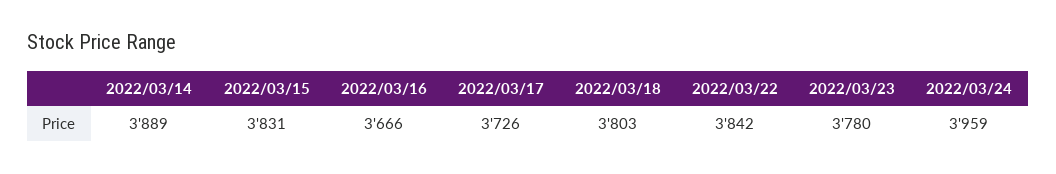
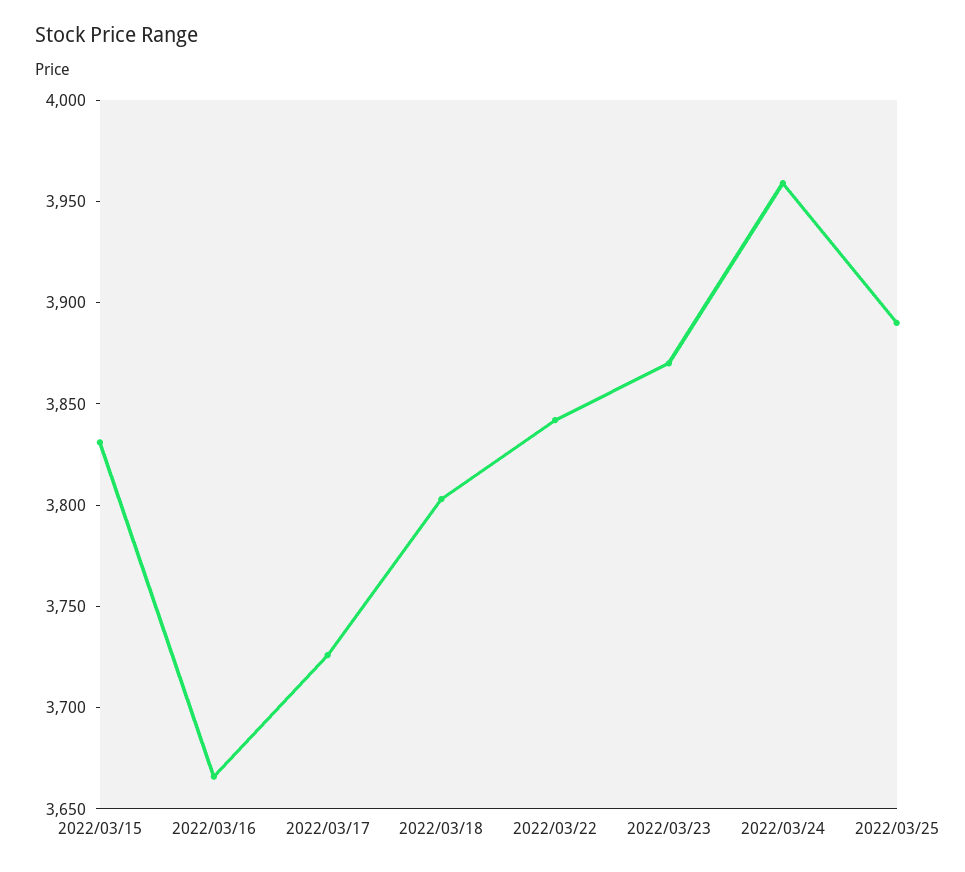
2022/03/14: 3889 -> none
2022/03/23: 3780 -> 3870
2022/03/25: none -> 3890

